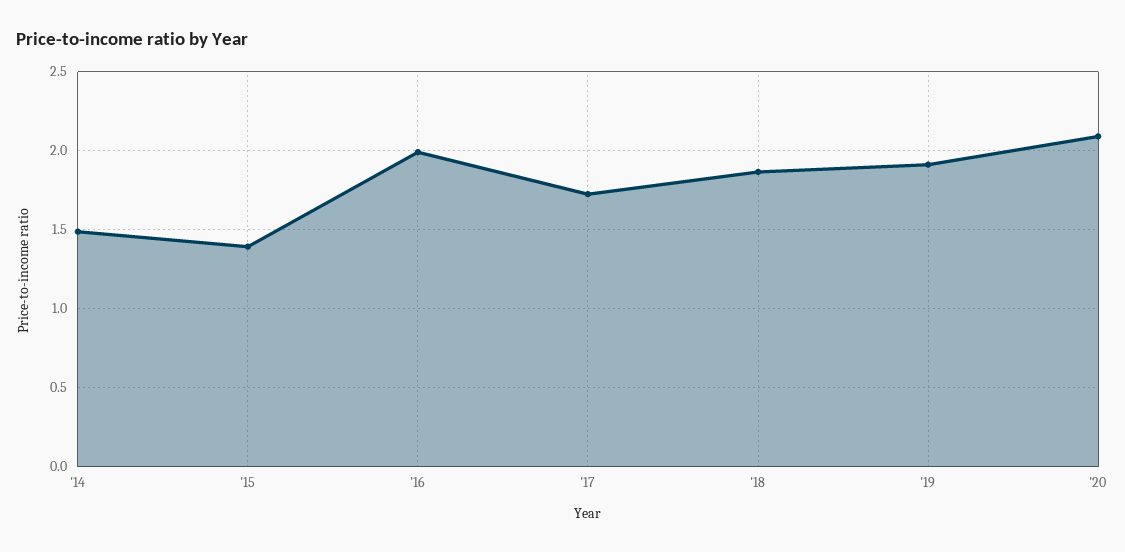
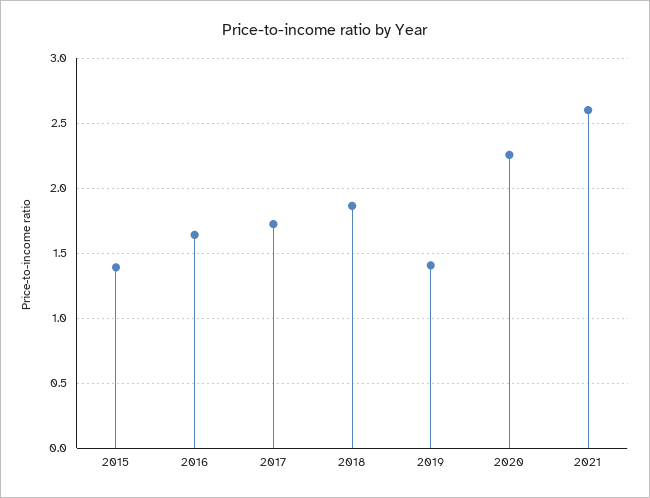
'14: 1.5 -> none
'16: 2 -> 1.65
'19: 1.9 -> 1.4
'20: 2.1 -> 2.25
2021: none -> 2.6

